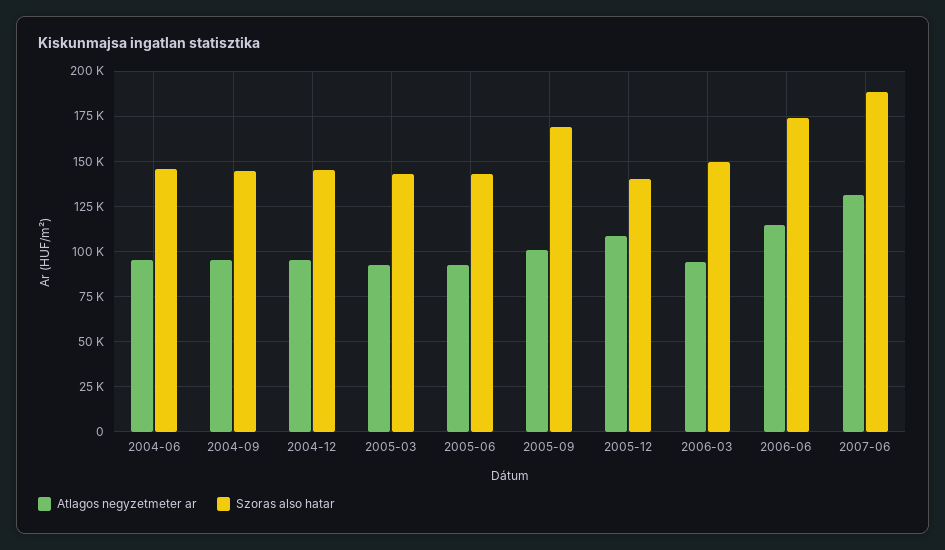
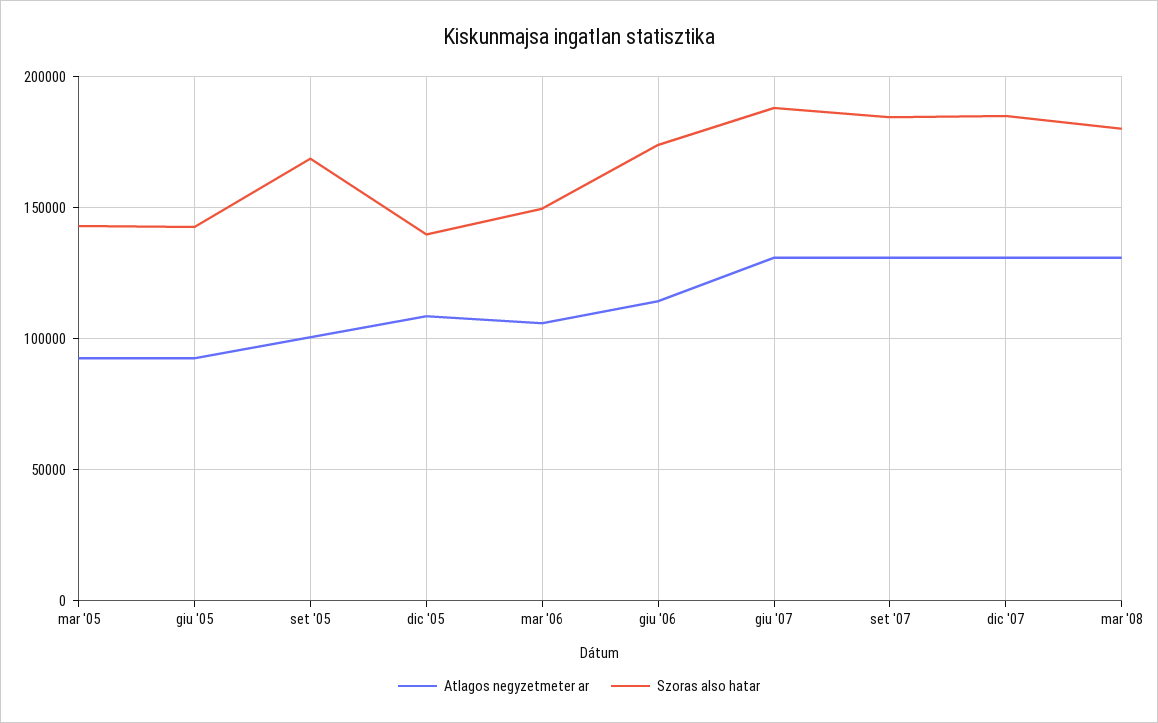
Atlagos negyzetmeter ar, 2004-06: 95000 -> none
Szoras also hatar, 2004-06: 145000 -> none
Atlagos negyzetmeter ar, 2004-09: 95000 -> none
Szoras also hatar, 2004-09: 145000 -> none
Atlagos negyzetmeter ar, 2004-12: 95000 -> none
Szoras also hatar, 2004-12: 145000 -> none
Atlagos negyzetmeter ar, 2006-03: 95000 -> 105000
Atlagos negyzetmeter ar, set '07: none -> 130000
Szoras also hatar, set '07: none -> 185000
Atlagos negyzetmeter ar, dic '07: none -> 130000
Szoras also hatar, dic '07: none -> 185000
Atlagos negyzetmeter ar, mar '08: none -> 130000
Szoras also hatar, mar '08: none -> 180000

